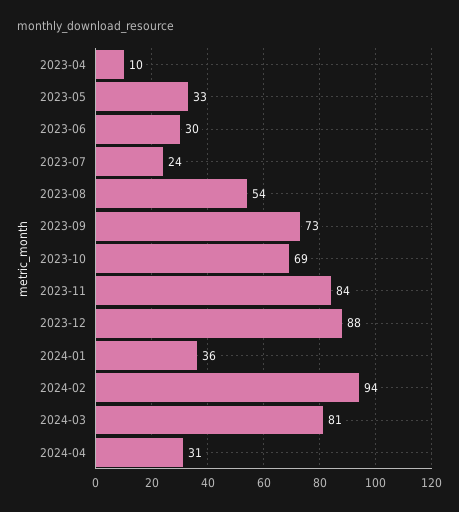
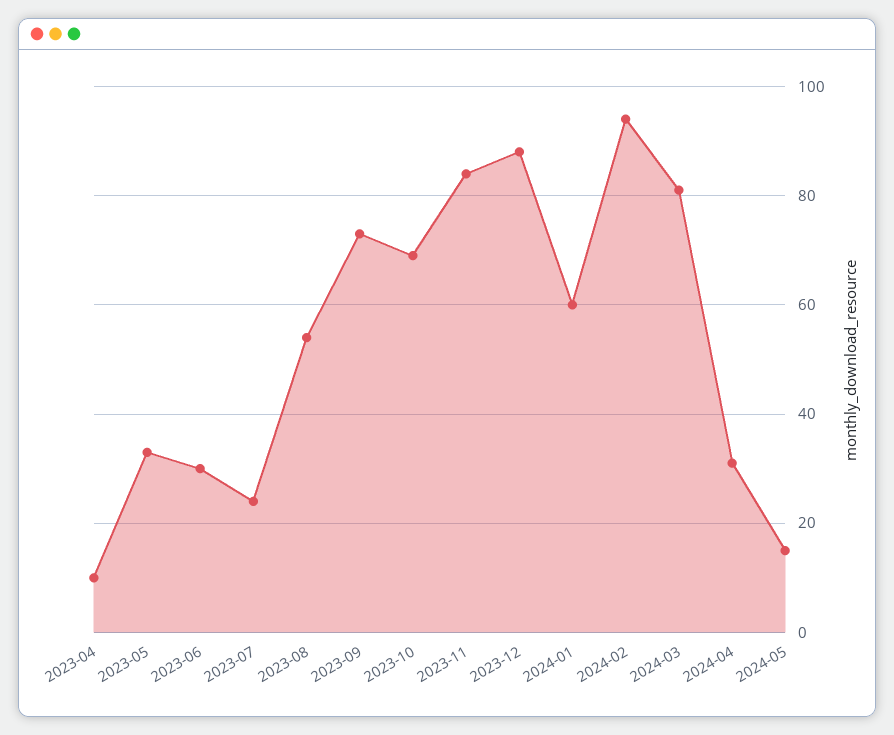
2024-01: 36 -> 60
2024-05: none -> 15

